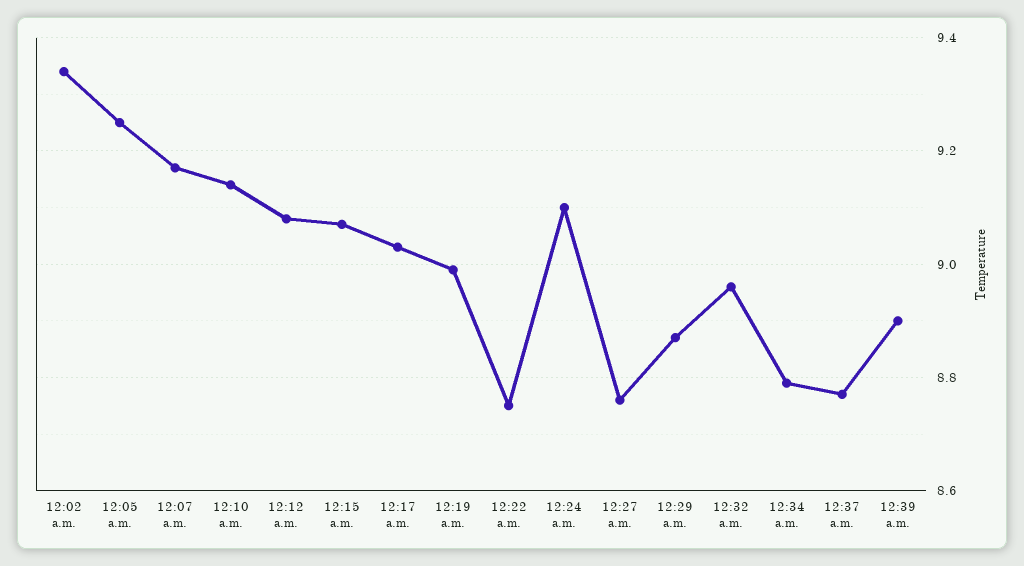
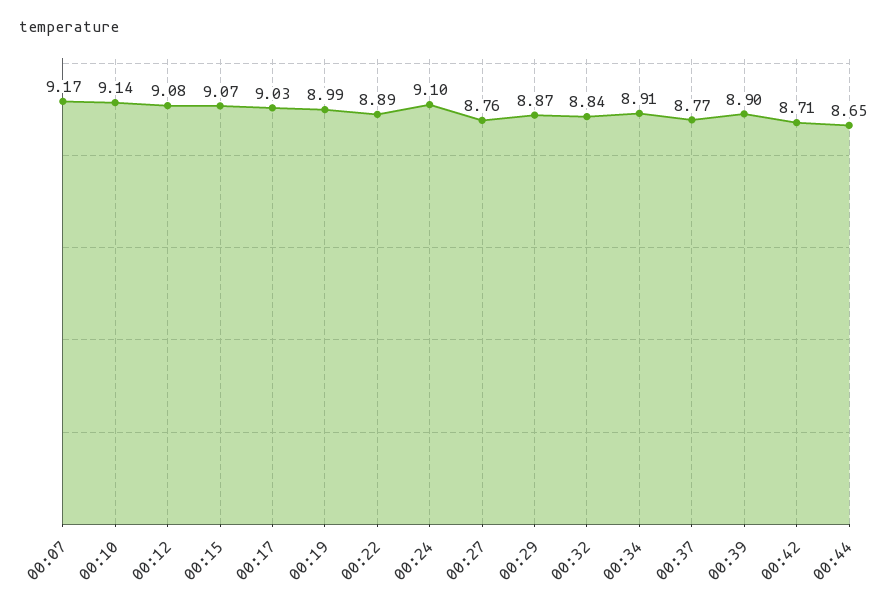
12:02 a.m.: 9.35 -> none
12:05 a.m.: 9.25 -> none
12:22 a.m.: 8.75 -> 8.89
12:32 a.m.: 8.95 -> 8.84
12:34 a.m.: 8.8 -> 8.91
00:42: none -> 8.71
00:44: none -> 8.65

